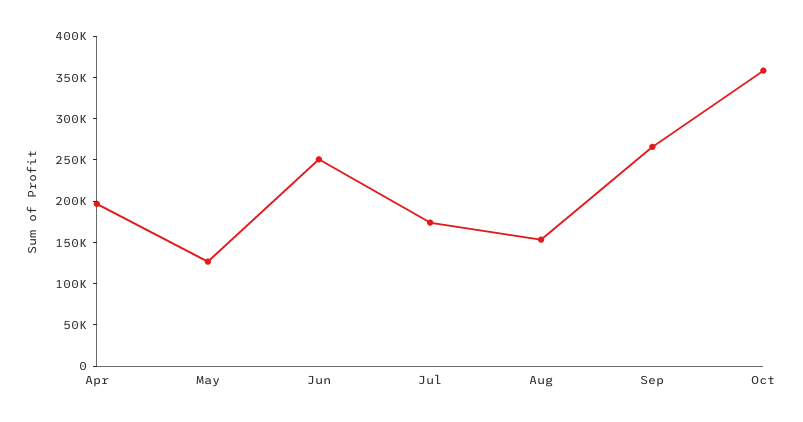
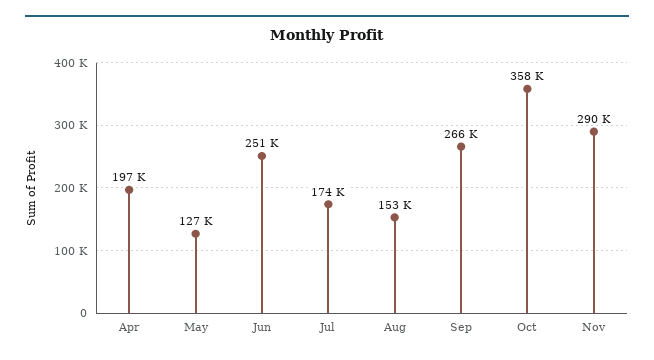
Nov: none -> 290000

